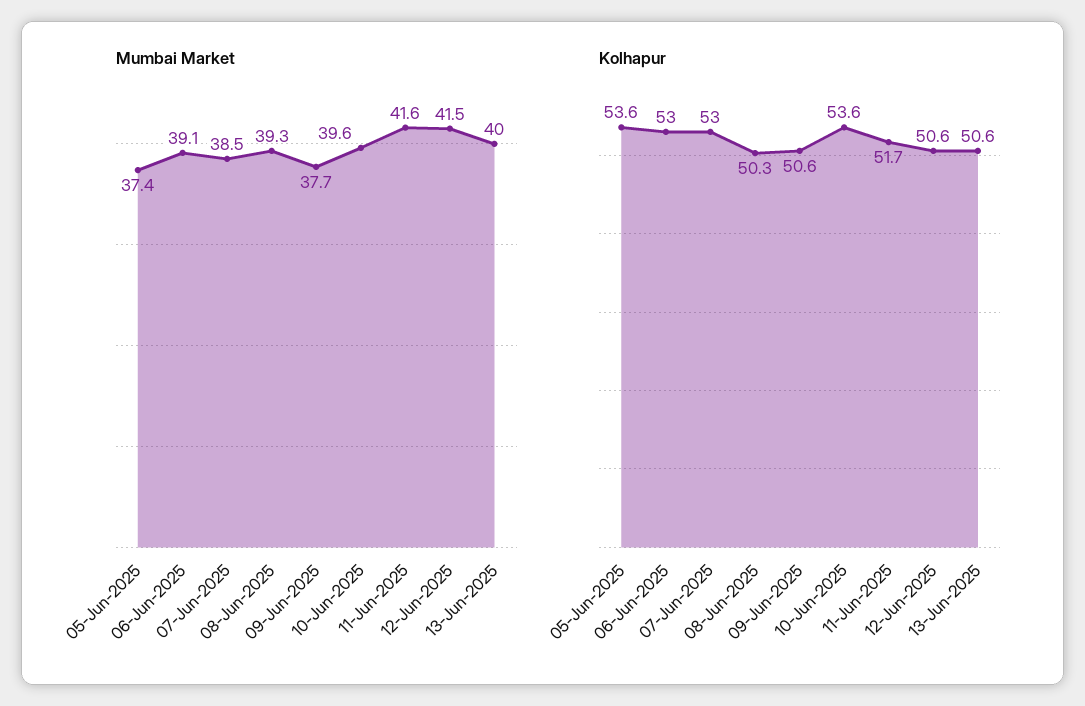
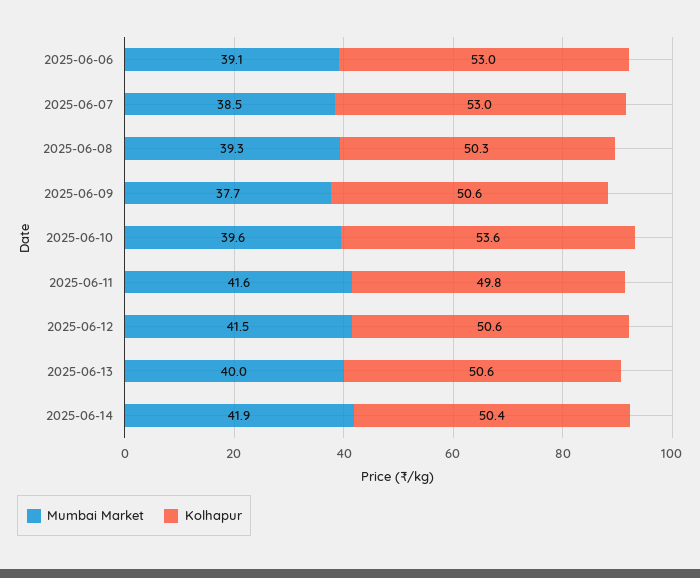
Mumbai Market, 05-Jun-2025: 37.4 -> none
Kolhapur, 05-Jun-2025: 53.6 -> none
Kolhapur, 11-Jun-2025: 51.7 -> 49.8
Mumbai Market, 2025-06-14: none -> 41.9
Kolhapur, 2025-06-14: none -> 50.4

